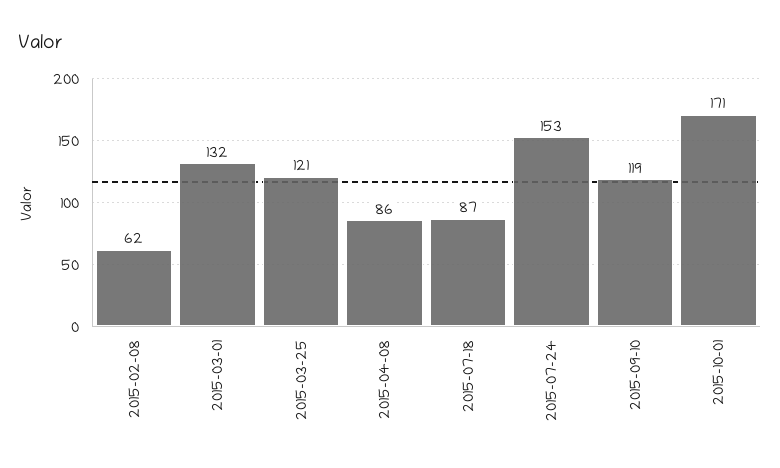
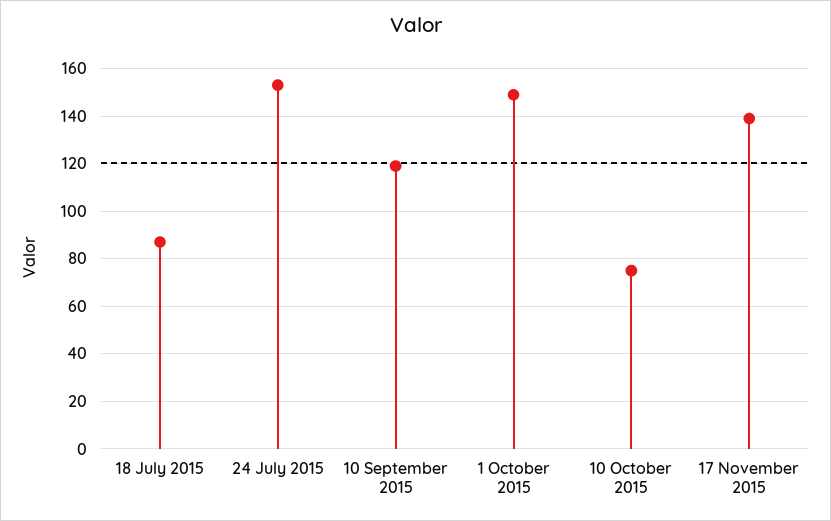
2015-02-08: 62 -> none
2015-03-01: 132 -> none
2015-03-25: 121 -> none
2015-04-08: 86 -> none
2015-10-01: 171 -> 150
10 October 2015: none -> 75
17 November 2015: none -> 140

